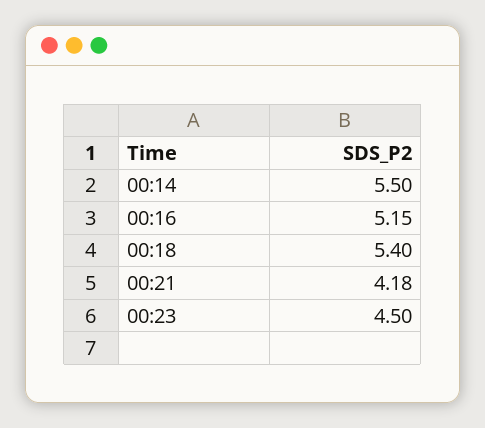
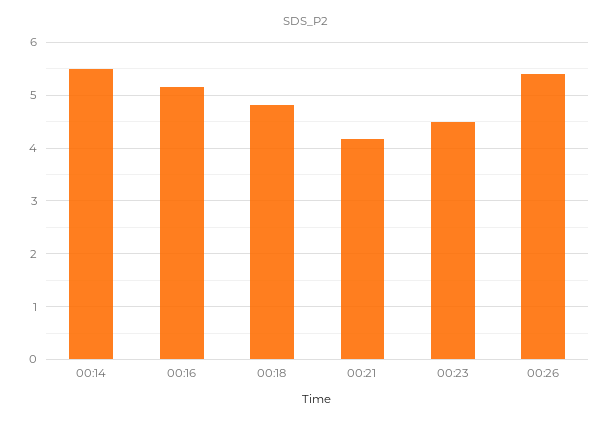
00:18: 5.4 -> 4.8
00:26: none -> 5.4

